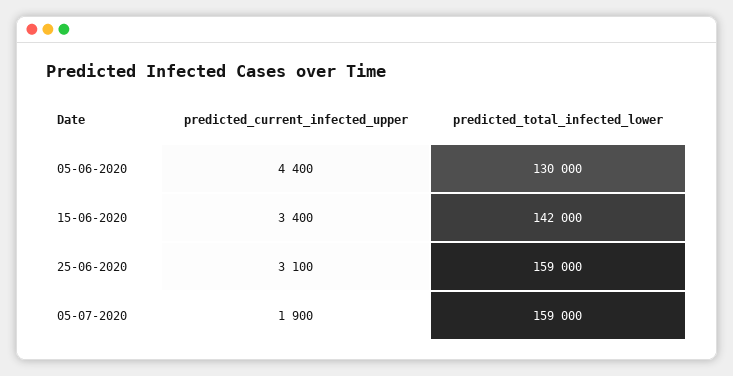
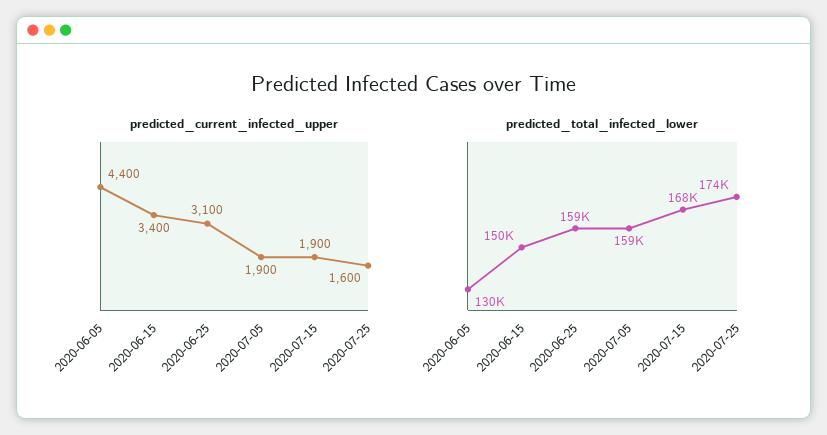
predicted_total_infected_lower, 15-06-2020: 142000 -> 150000
predicted_current_infected_upper, 2020-07-15: none -> 1900
predicted_current_infected_upper, 2020-07-25: none -> 1600
predicted_total_infected_lower, 2020-07-15: none -> 168000
predicted_total_infected_lower, 2020-07-25: none -> 174000

